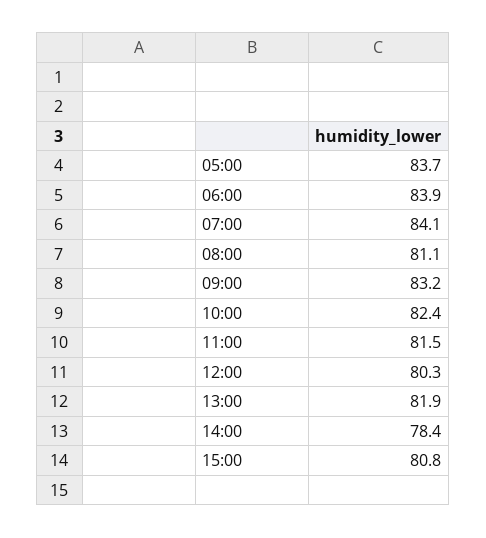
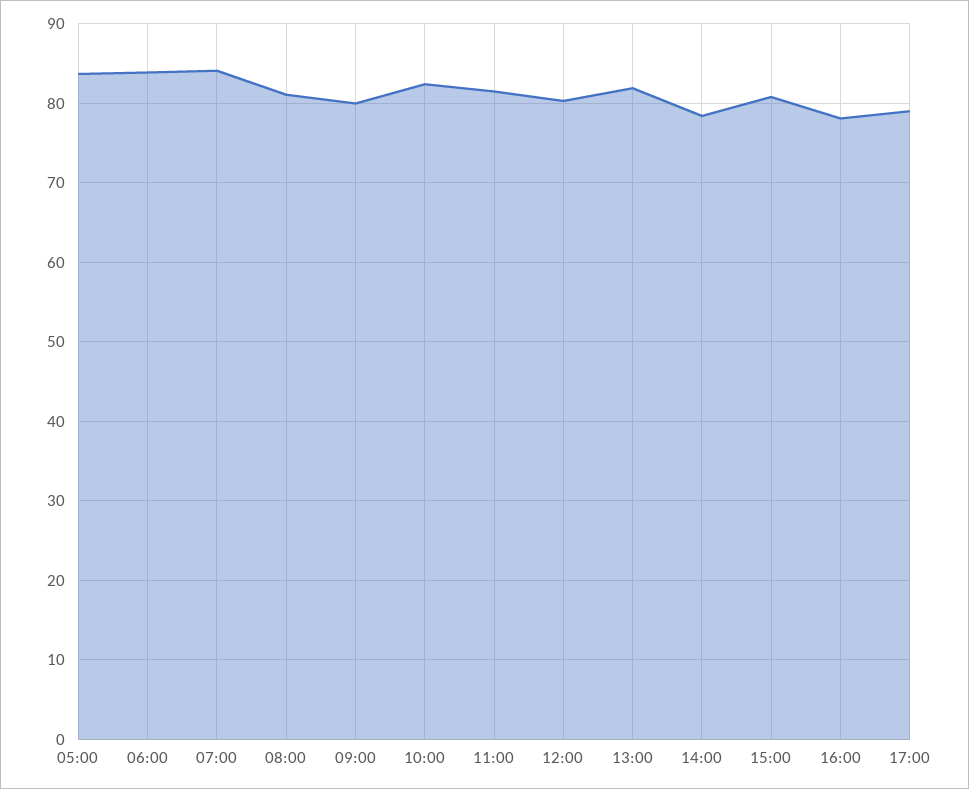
09:00: 83.2 -> 80
16:00: none -> 78
17:00: none -> 79

